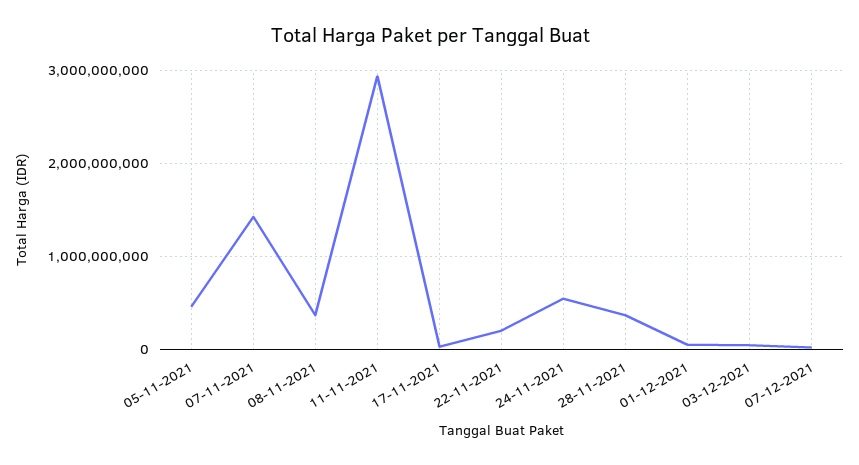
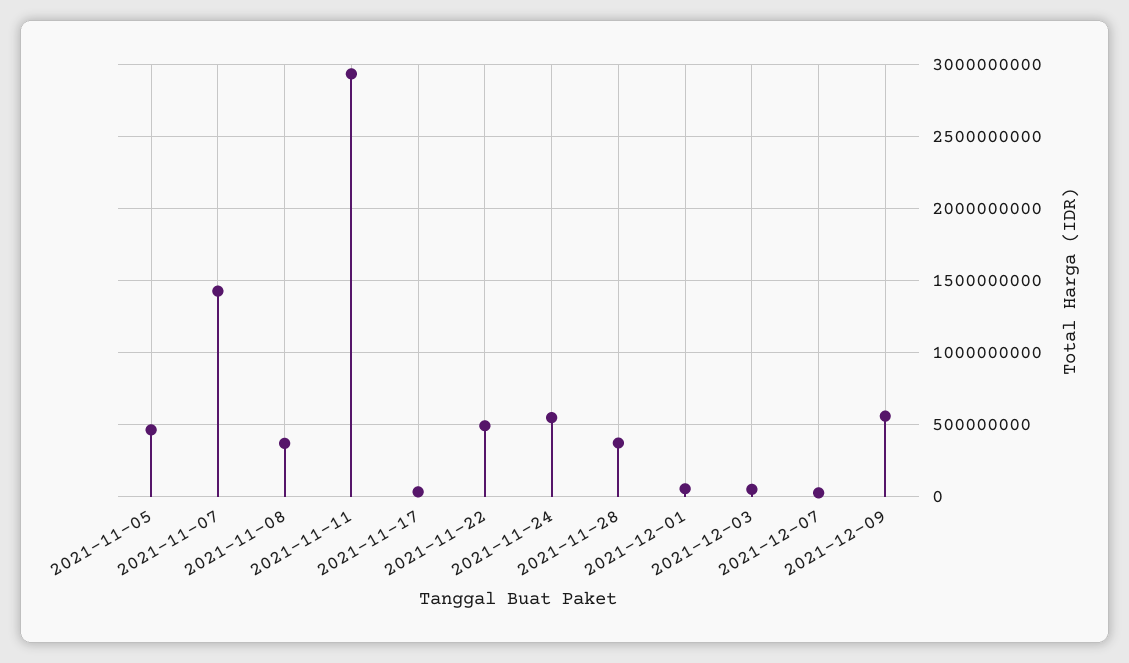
22-11-2021: 200000000 -> 500000000
2021-12-09: none -> 550000000

